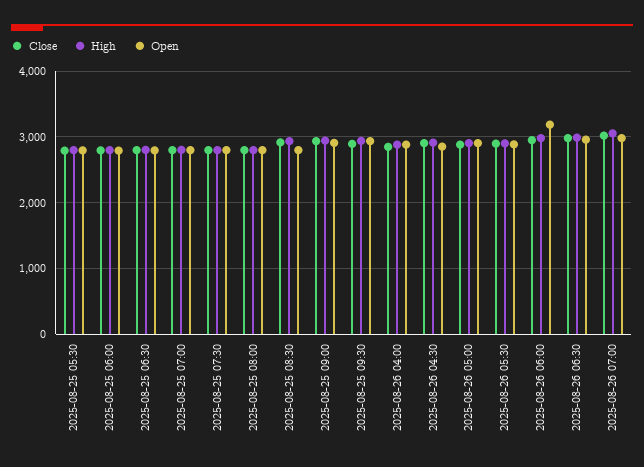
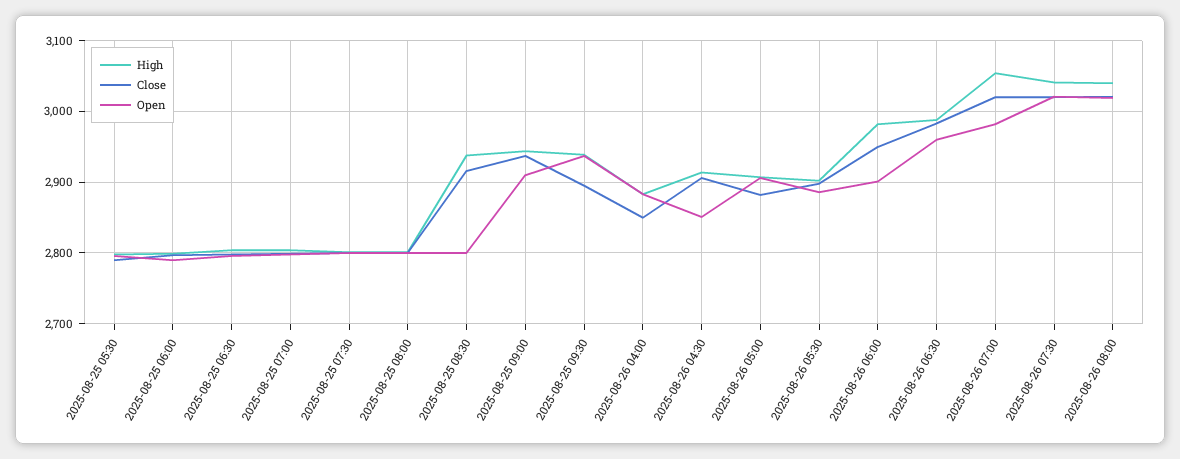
Open, 2025-08-26 06:00: 3200 -> 2900
High, 2025-08-26 07:30: none -> 3040
Close, 2025-08-26 07:30: none -> 3020
Open, 2025-08-26 07:30: none -> 3020
High, 2025-08-26 08:00: none -> 3040
Close, 2025-08-26 08:00: none -> 3020
Open, 2025-08-26 08:00: none -> 3020

